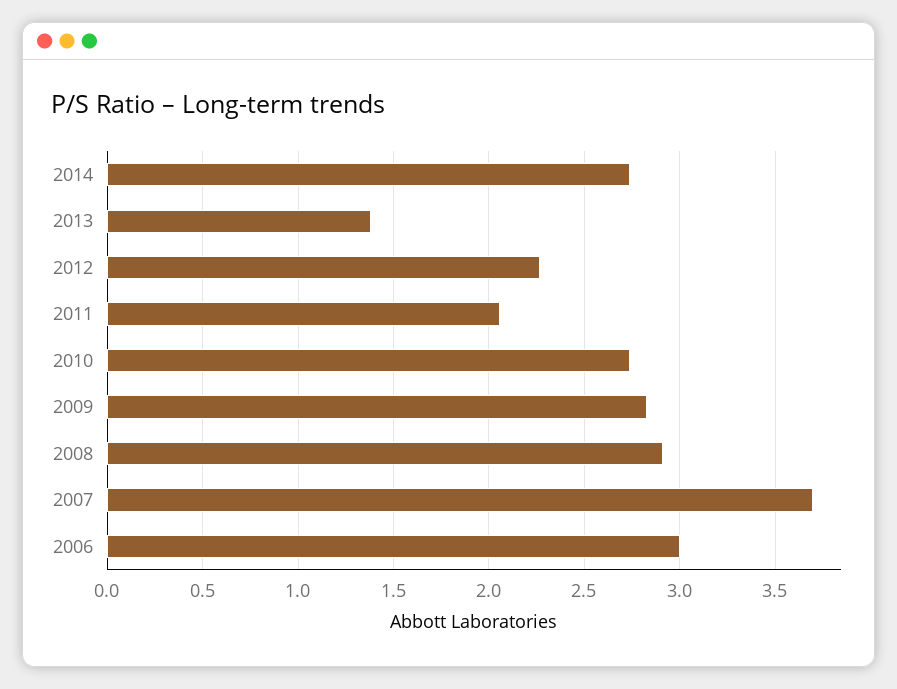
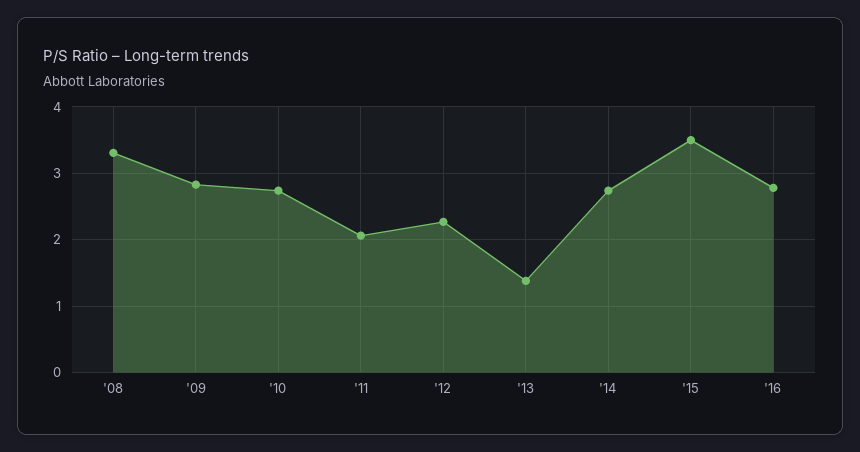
2008: 2.9 -> 3.3
2007: 3.7 -> none
2006: 3 -> none
'15: none -> 3.5
'16: none -> 2.8

